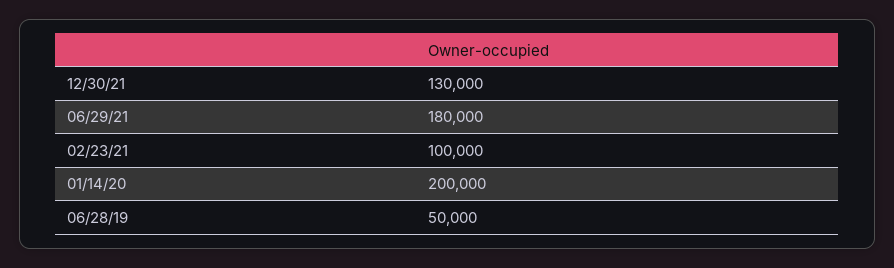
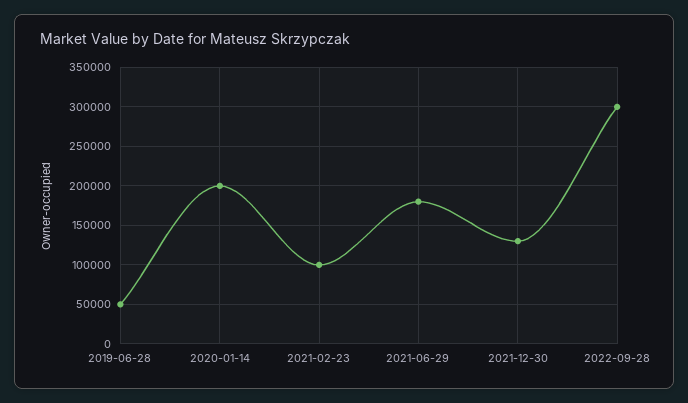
2022-09-28: none -> 300000

